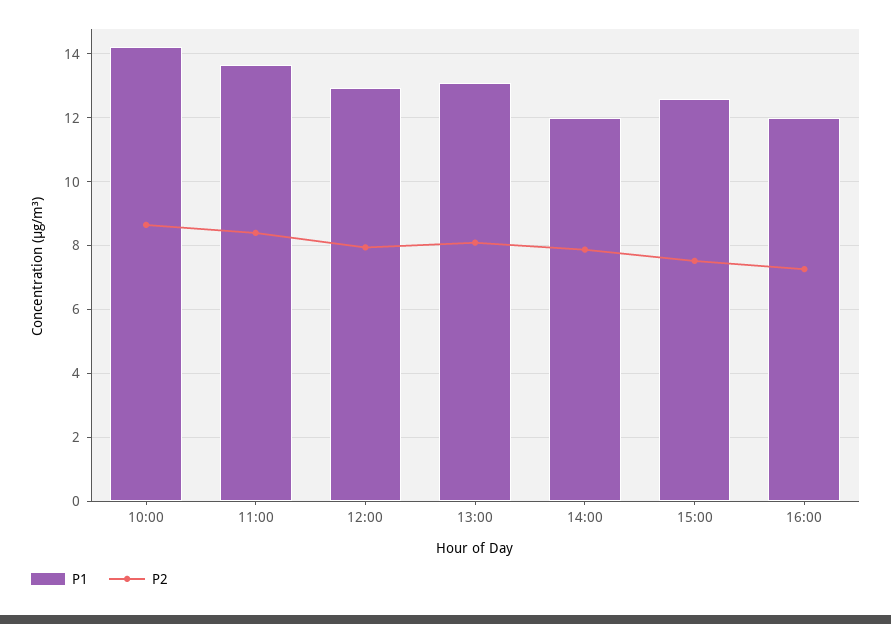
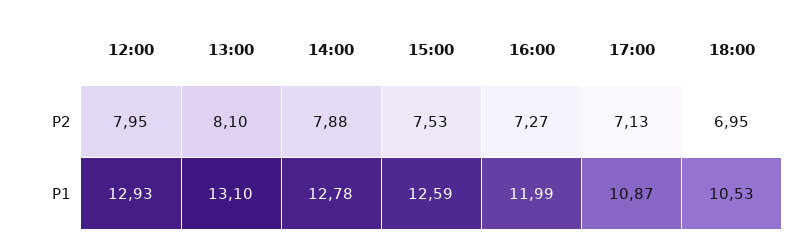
P1, 10:00: 14.2 -> none
P2, 10:00: 8.6 -> none
P1, 11:00: 13.6 -> none
P2, 11:00: 8.4 -> none
P1, 14:00: 12 -> 12.78
P2, 17:00: none -> 7.13
P2, 18:00: none -> 6.95
P1, 17:00: none -> 10.87
P1, 18:00: none -> 10.53

